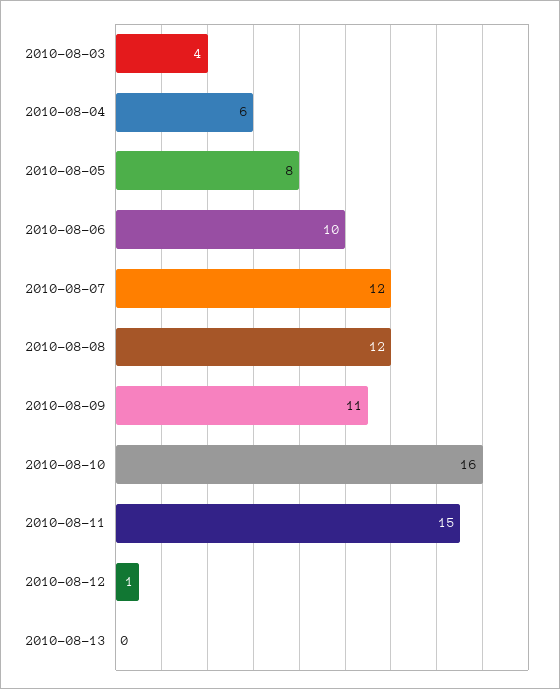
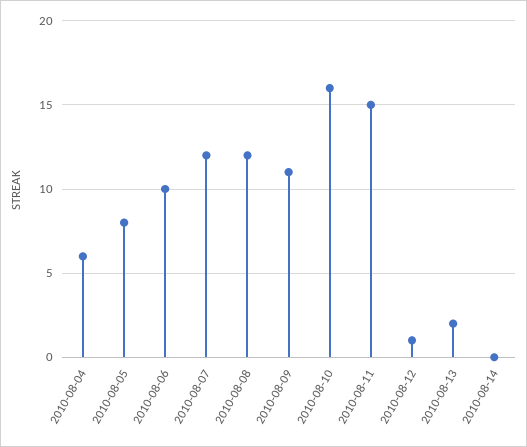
2010-08-03: 4 -> none
2010-08-13: 0 -> 2
2010-08-14: none -> 0

